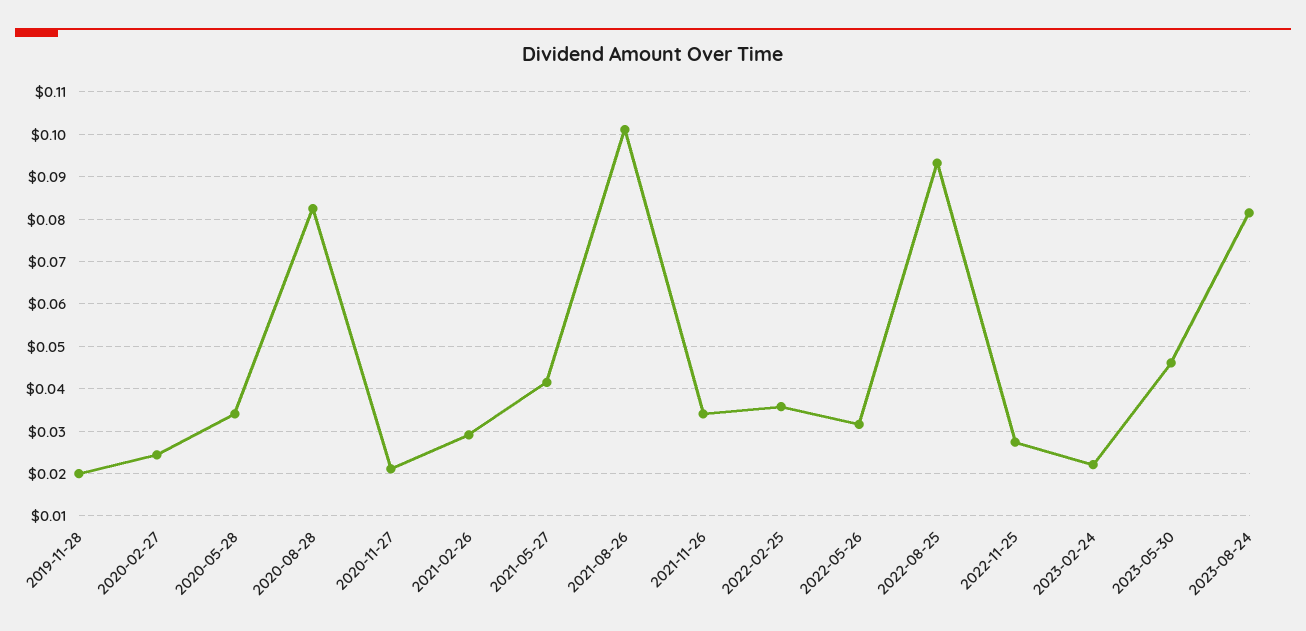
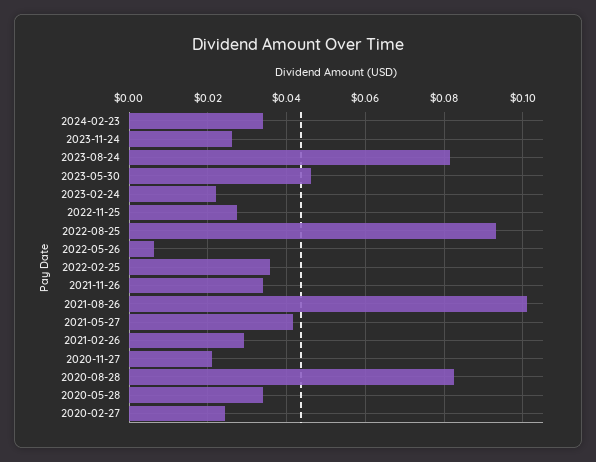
2019-11-28: 0.02 -> none
2022-05-26: 0.032 -> 0.006
2024-02-23: none -> 0.034
2023-11-24: none -> 0.026

